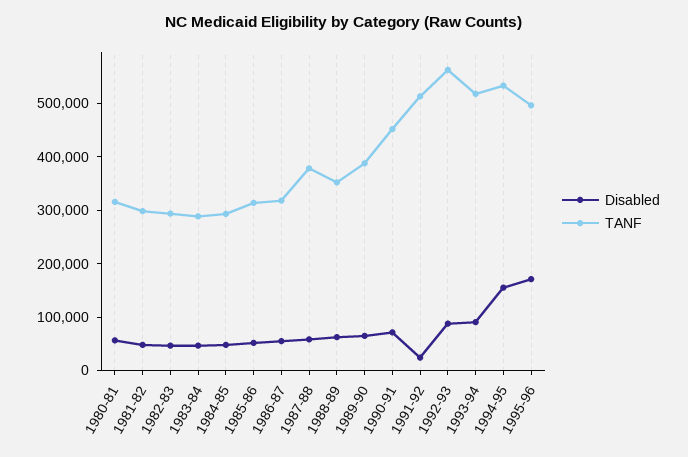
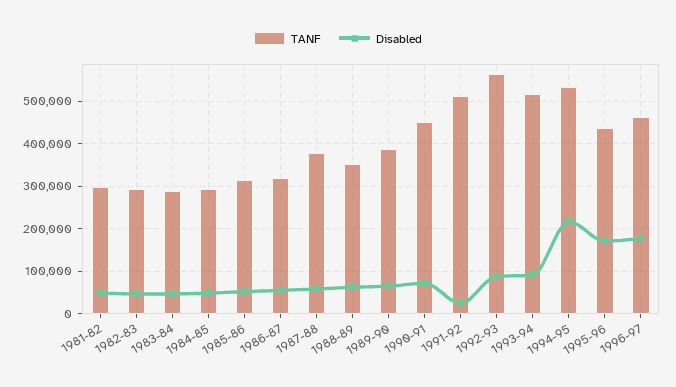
Disabled, 1980-81: 60000 -> none
TANF, 1980-81: 320000 -> none
Disabled, 1994-95: 160000 -> 220000
TANF, 1995-96: 500000 -> 440000
TANF, 1996-97: none -> 460000
Disabled, 1996-97: none -> 180000

